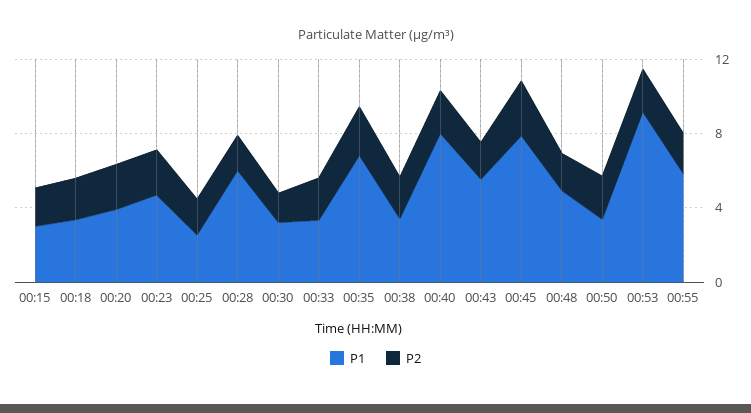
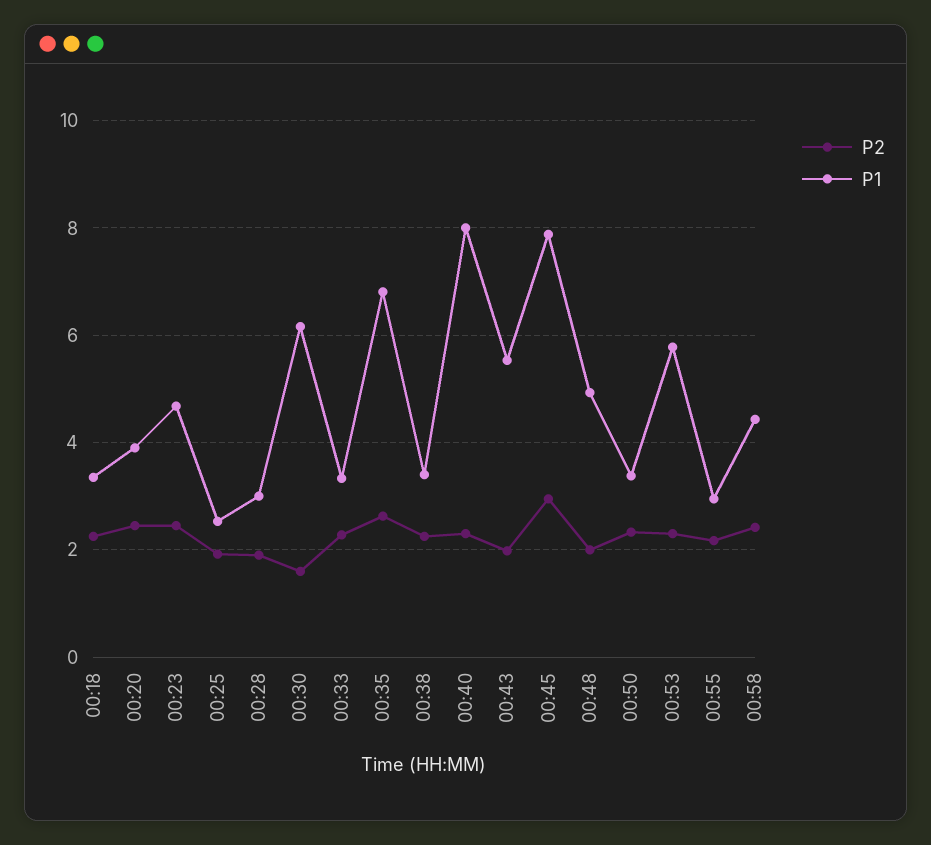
P1, 00:15: 3 -> none
P2, 00:15: 2 -> none
P1, 00:28: 6 -> 3
P1, 00:30: 3 -> 6.2
P1, 00:53: 9 -> 5.8
P1, 00:55: 6 -> 3
P2, 00:58: none -> 2.4
P1, 00:58: none -> 4.4

